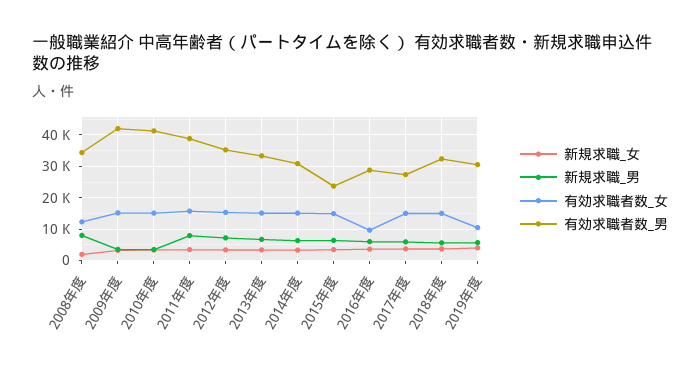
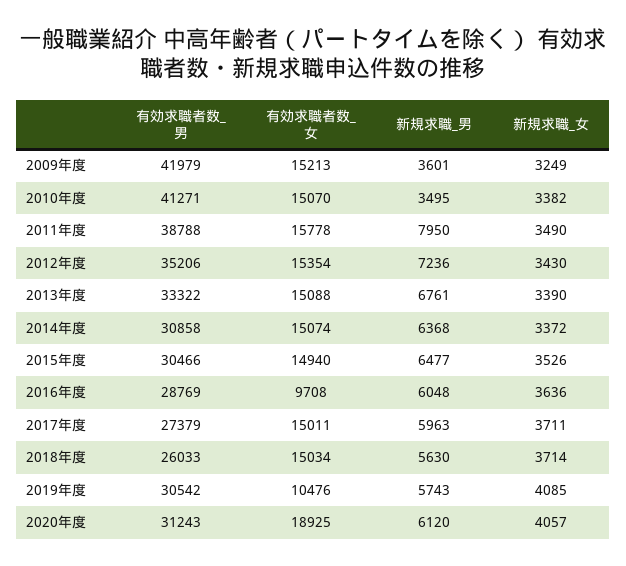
新規求職_女, 2008年度: 2000 -> none
新規求職_男, 2008年度: 8000 -> none
有効求職者数_女, 2008年度: 12000 -> none
有効求職者数_男, 2008年度: 34000 -> none
有効求職者数_男, 2015年度: 24000 -> 30466
有効求職者数_男, 2018年度: 32000 -> 26033
有効求職者数_男, 2020年度: none -> 31243
有効求職者数_女, 2020年度: none -> 18925
新規求職_男, 2020年度: none -> 6120
新規求職_女, 2020年度: none -> 4057

